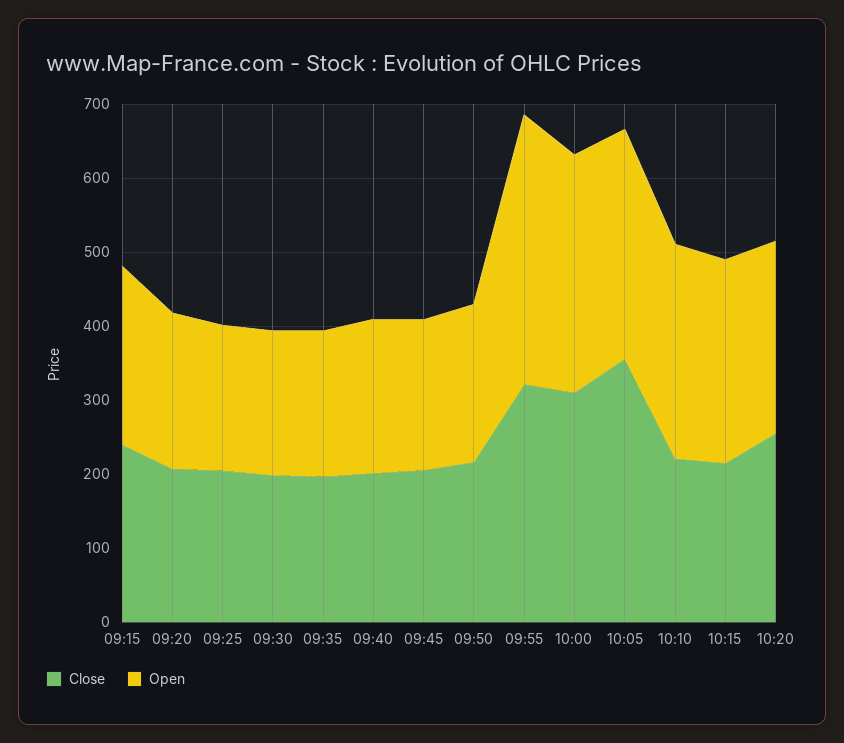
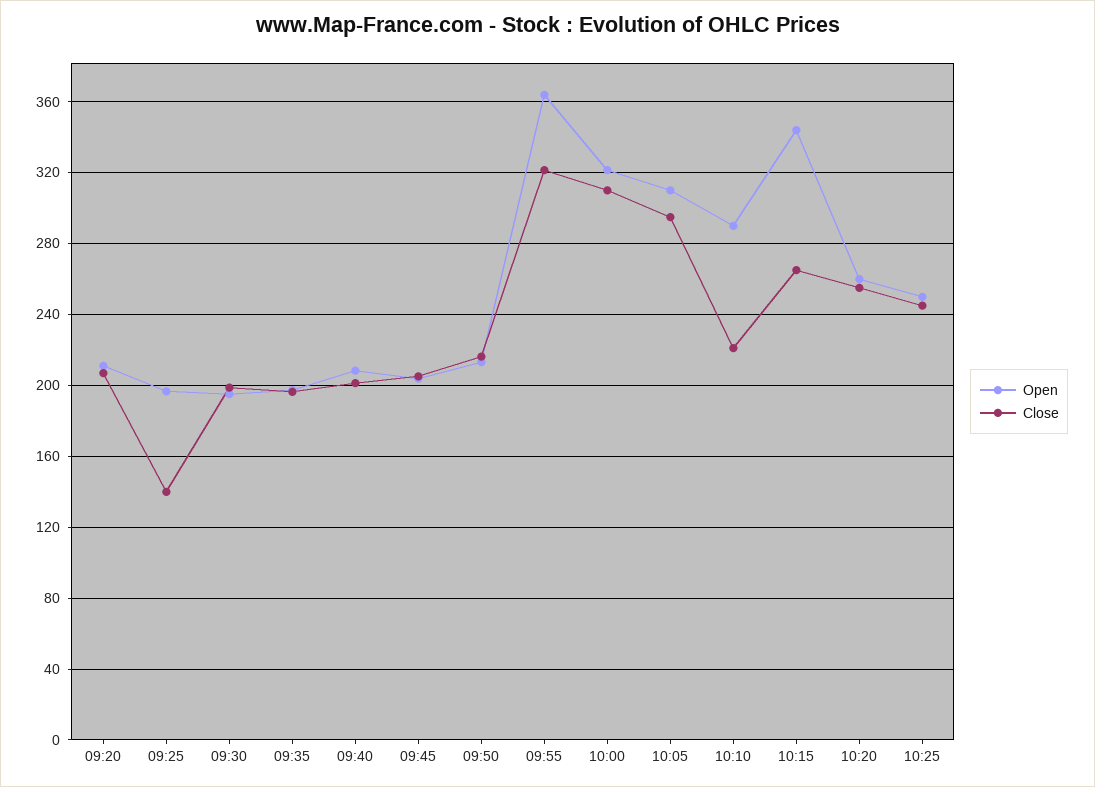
Close, 09:15: 240 -> none
Open, 09:15: 240 -> none
Close, 09:25: 200 -> 140
Close, 10:05: 360 -> 295
Close, 10:15: 220 -> 265
Open, 10:15: 280 -> 345
Open, 10:25: none -> 250
Close, 10:25: none -> 245

